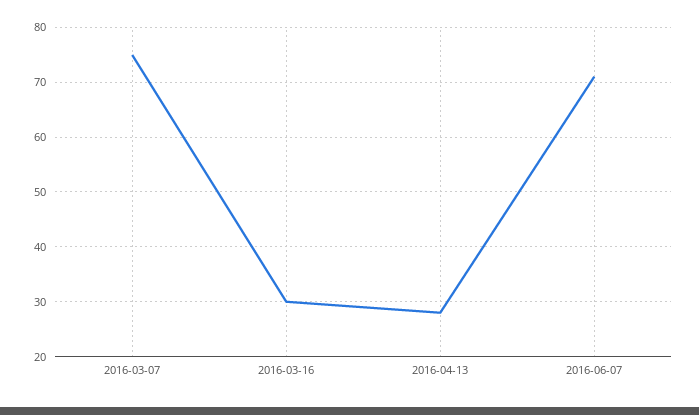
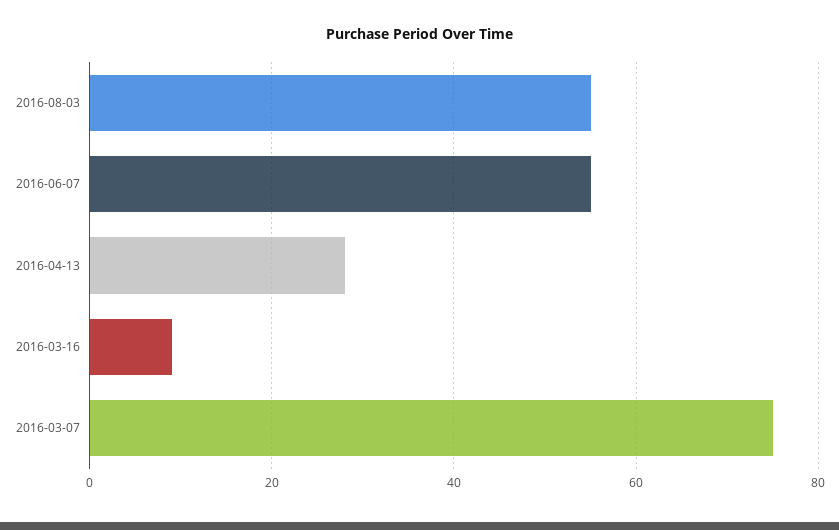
2016-03-16: 30 -> 10
2016-06-07: 70 -> 55
2016-08-03: none -> 55

